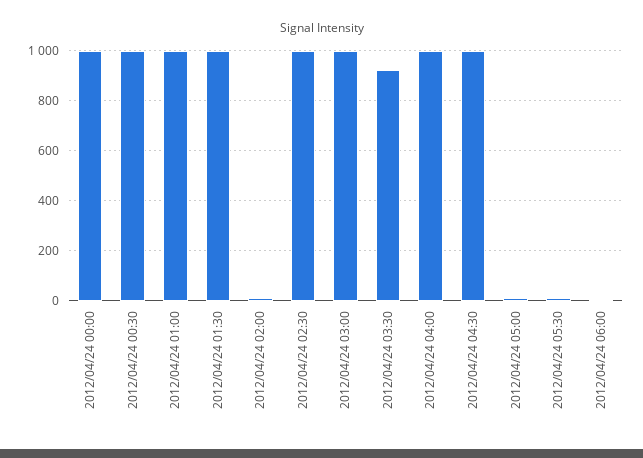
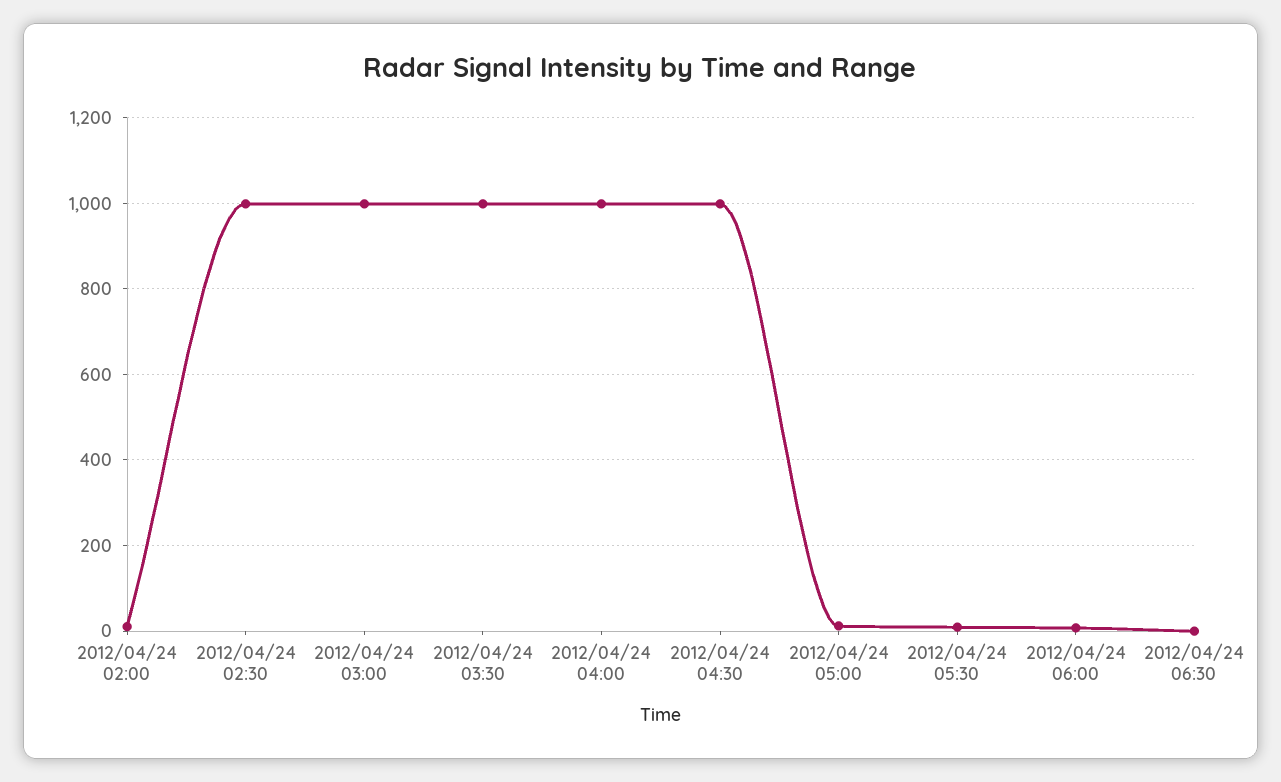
2012/04/24 00:00: 1000 -> none
2012/04/24 00:30: 1000 -> none
2012/04/24 01:00: 1000 -> none
2012/04/24 01:30: 1000 -> none
2012/04/24 03:30: 925 -> 1000
2012/04/24 06:30: none -> 0

